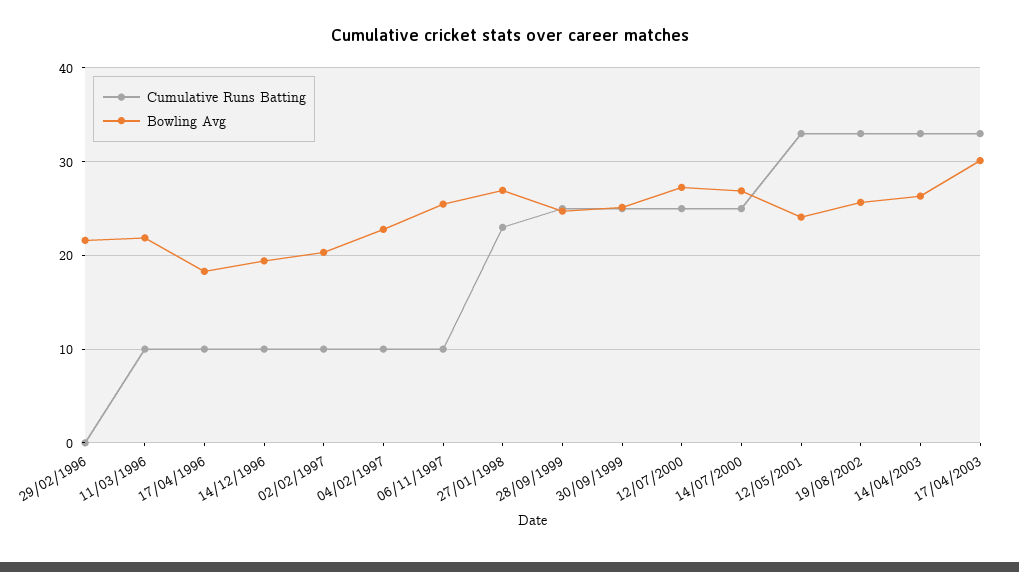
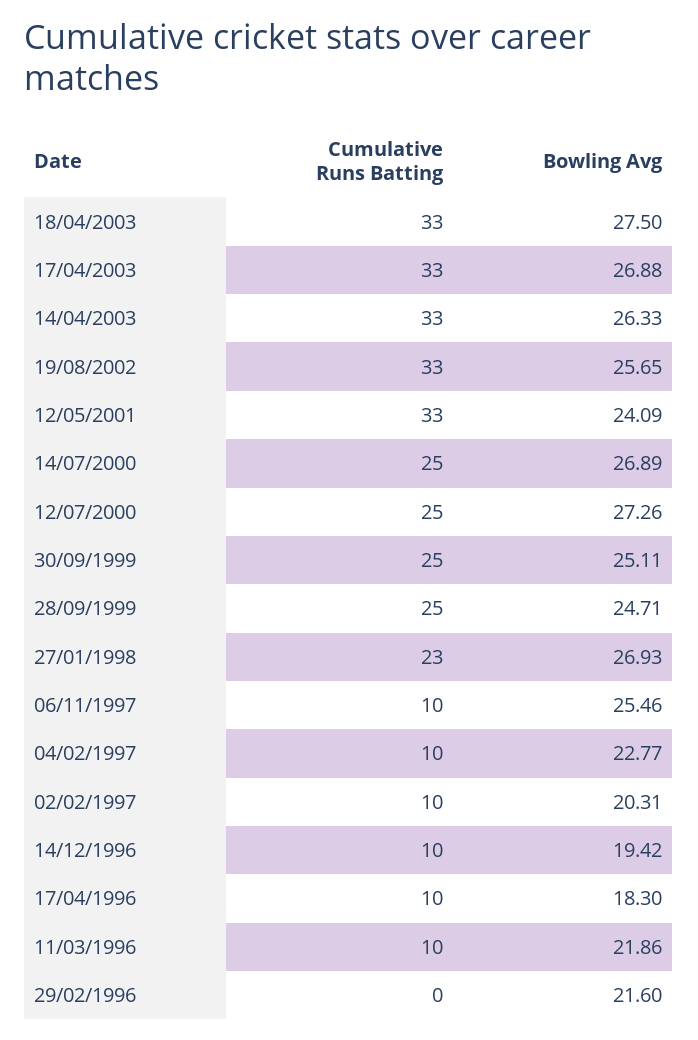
Bowling Avg, 17/04/2003: 30 -> 26.88
Cumulative Runs Batting, 18/04/2003: none -> 33
Bowling Avg, 18/04/2003: none -> 27.5

